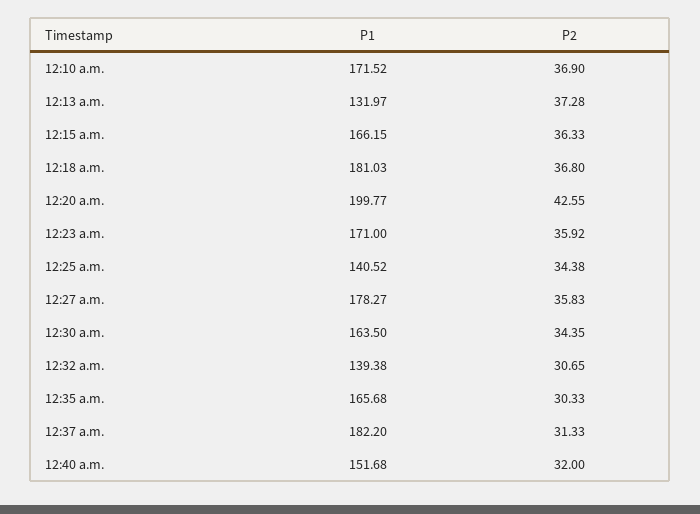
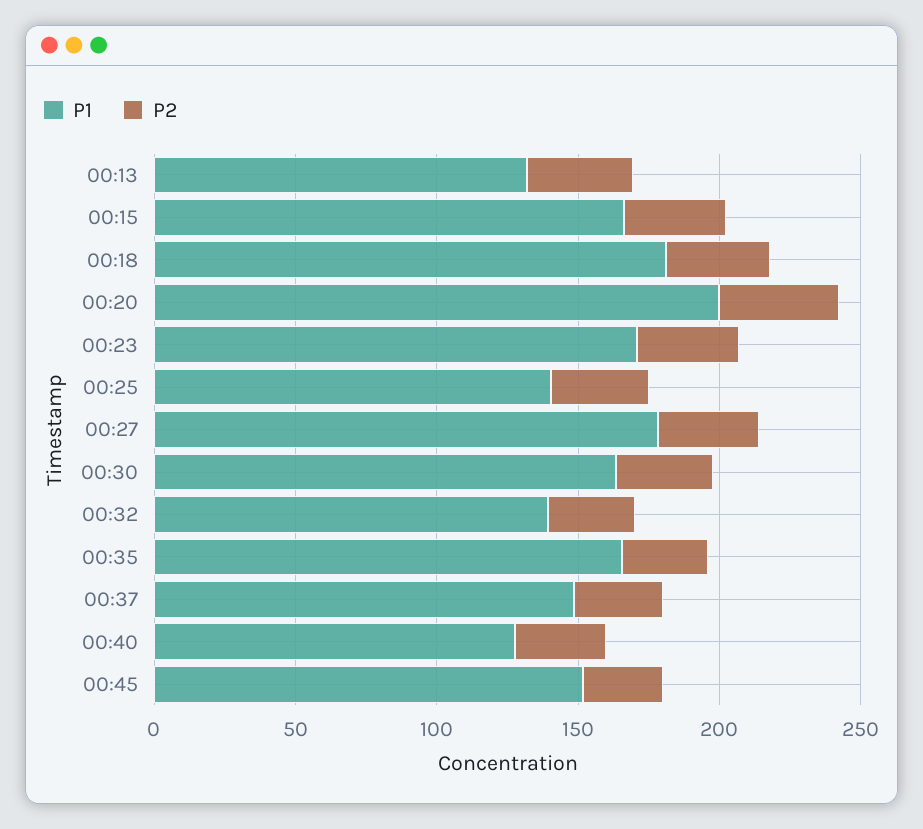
P1, 12:10 a.m.: 171.52 -> none
P2, 12:10 a.m.: 36.9 -> none
P1, 12:37 a.m.: 182.2 -> 150
P1, 12:40 a.m.: 151.68 -> 130
P1, 00:45: none -> 150
P2, 00:45: none -> 30

